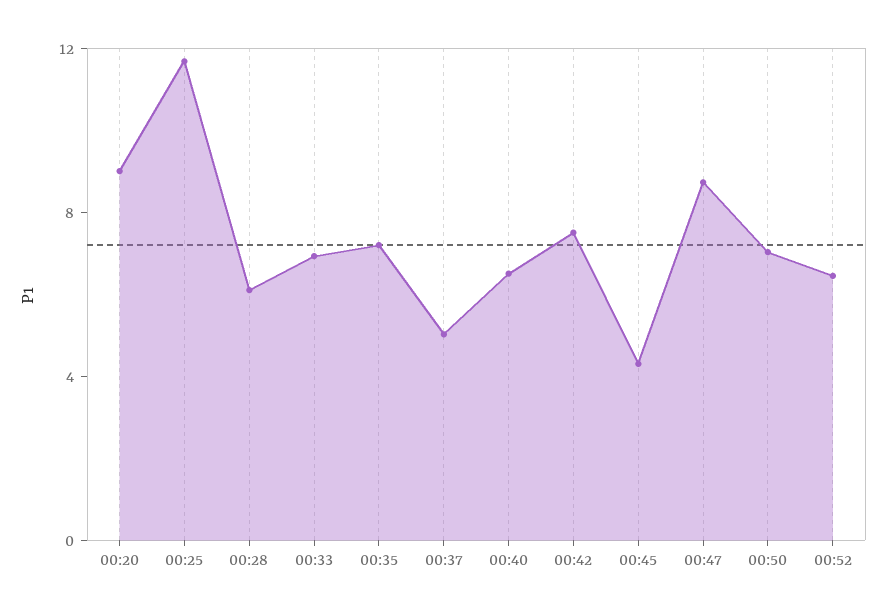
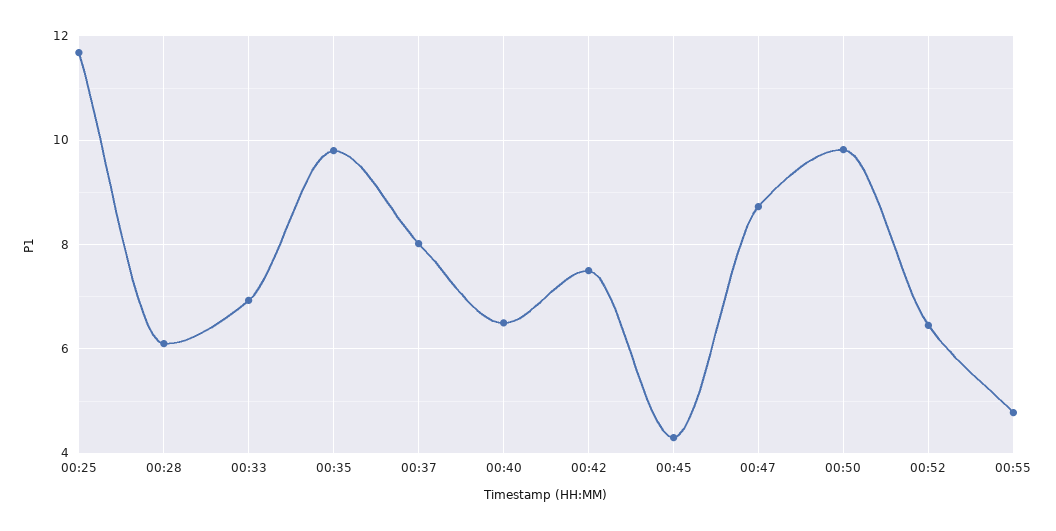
00:20: 9 -> none
00:35: 7 -> 9.8
00:37: 5 -> 8
00:50: 7 -> 9.8
00:55: none -> 4.8

